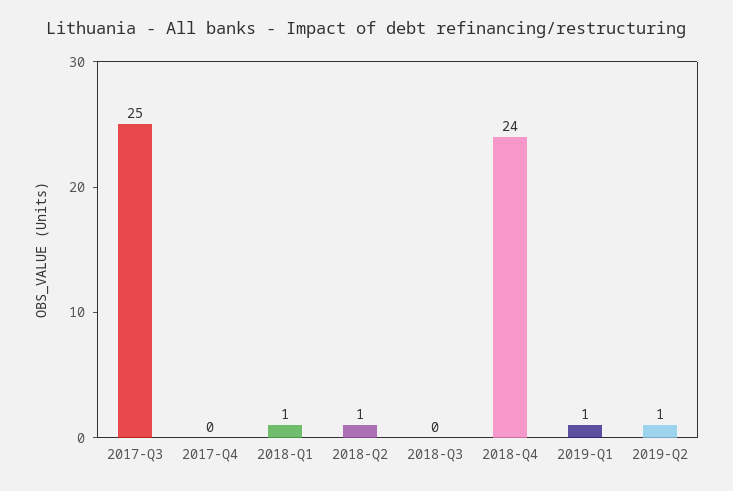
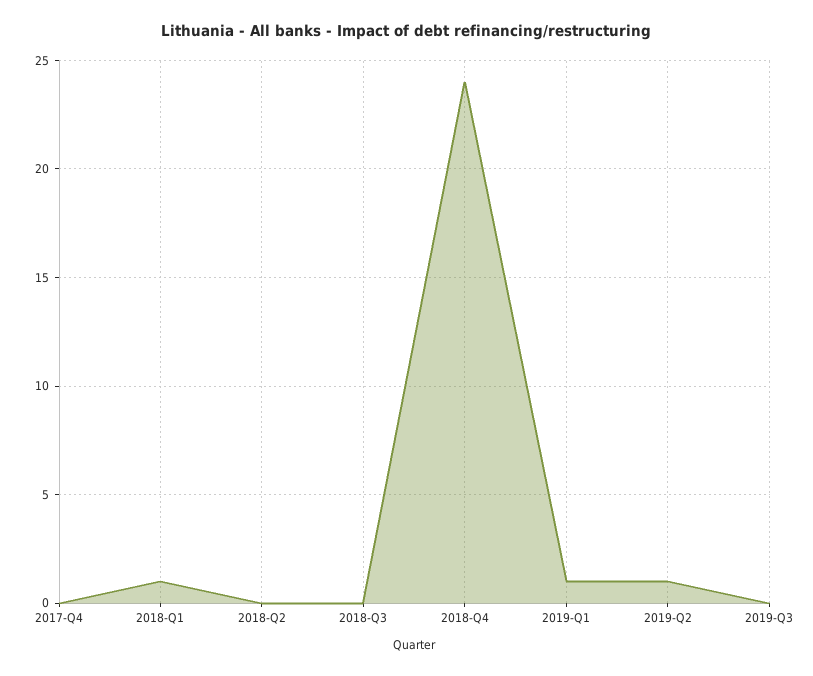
2017-Q3: 25 -> none
2018-Q2: 1 -> 0
2019-Q3: none -> 0

